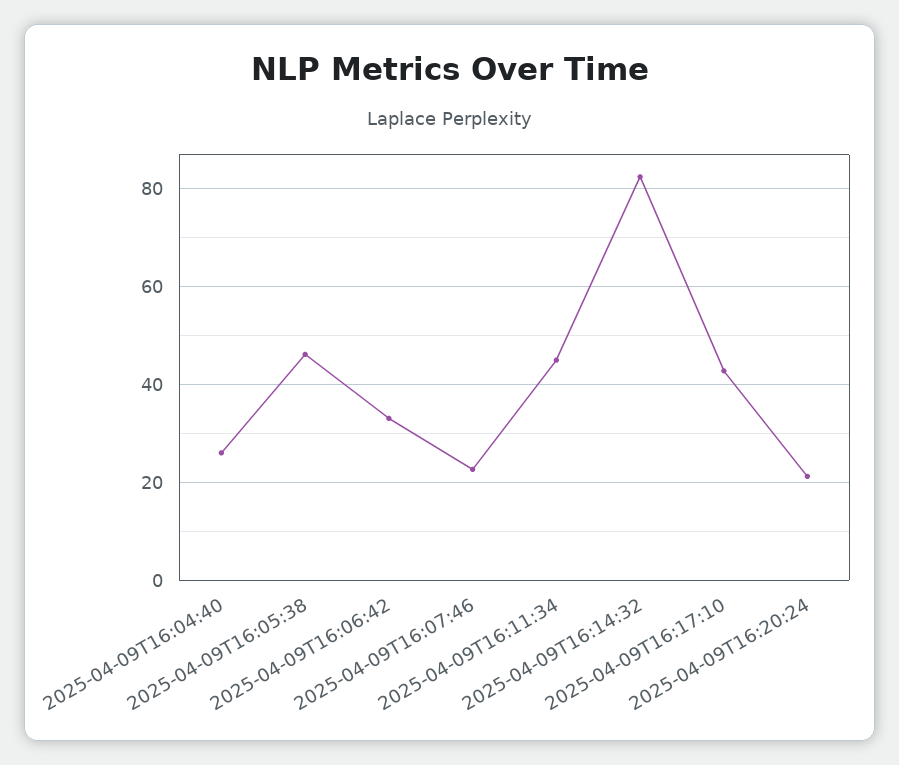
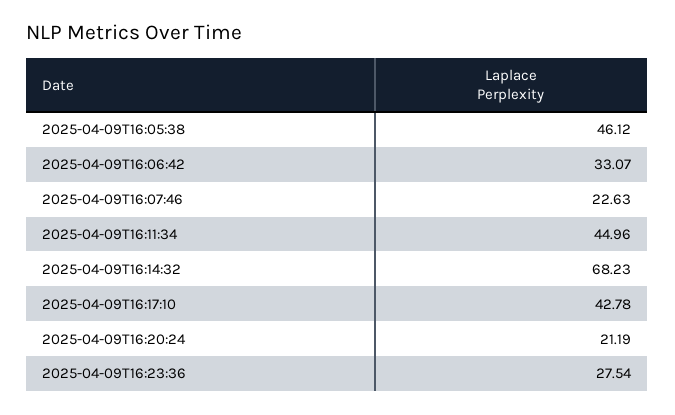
2025-04-09T16:04:40: 26 -> none
2025-04-09T16:14:32: 82 -> 68.23
2025-04-09T16:23:36: none -> 27.54

